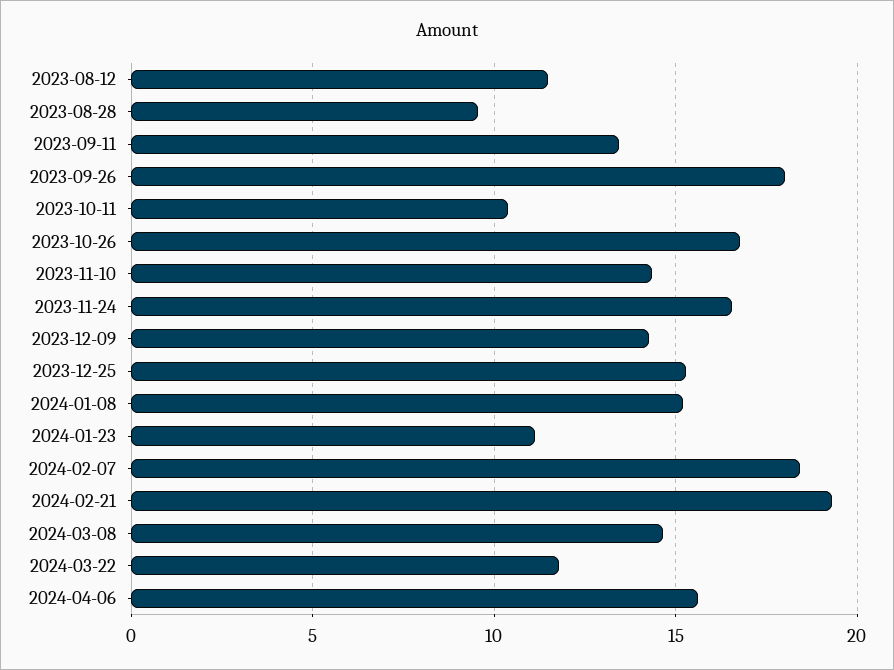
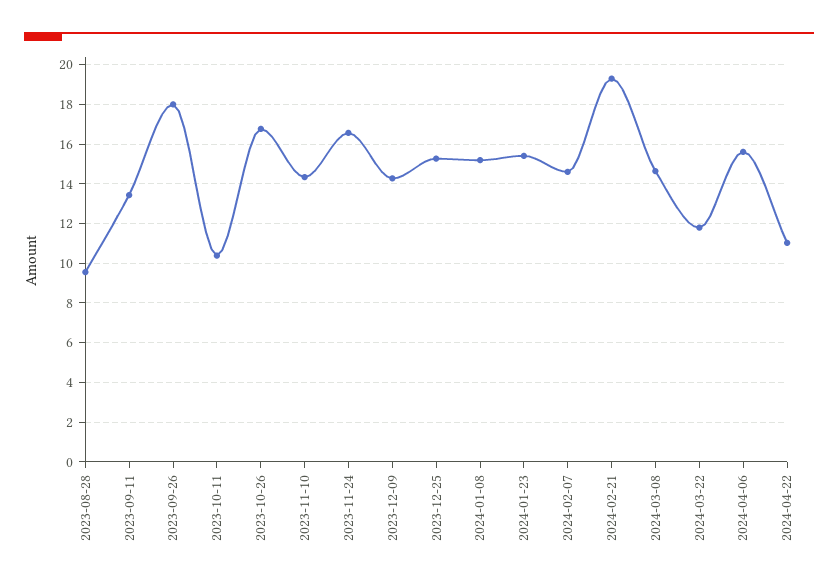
2023-08-12: 11.5 -> none
2024-01-23: 11 -> 15.5
2024-02-07: 18.5 -> 14.5
2024-04-22: none -> 11

